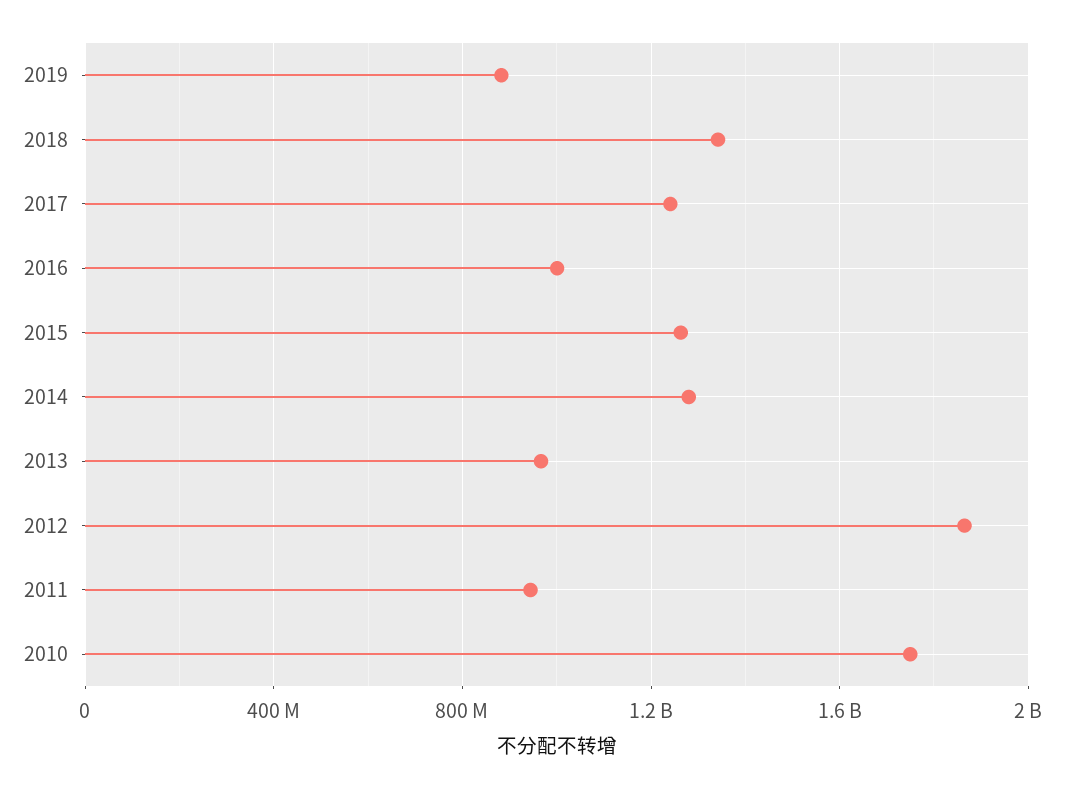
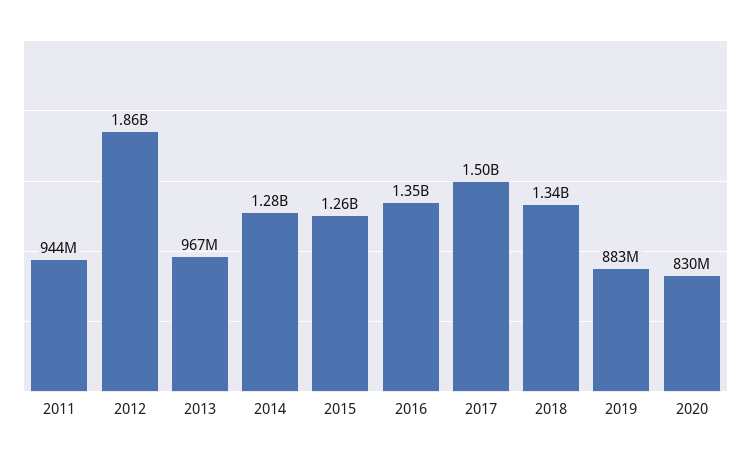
2017: 1250000000 -> 1500000000
2016: 1000000000 -> 1350000000
2010: 1750000000 -> none
2020: none -> 830000000

